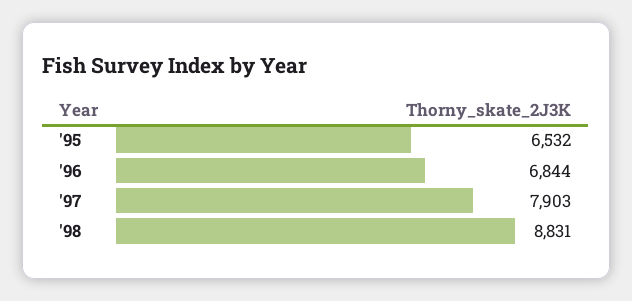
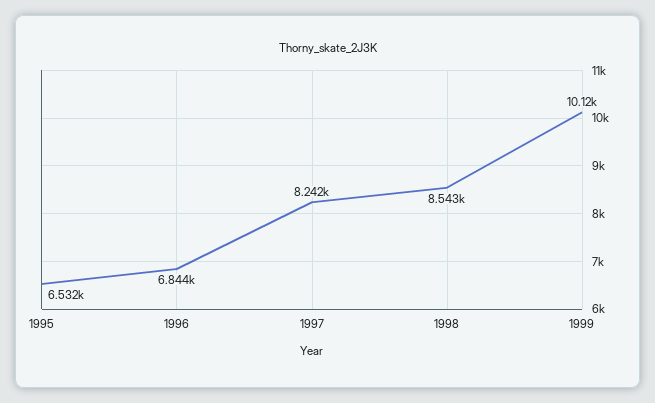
'97: 7903 -> 8242
'98: 8831 -> 8543
1999: none -> 10120

